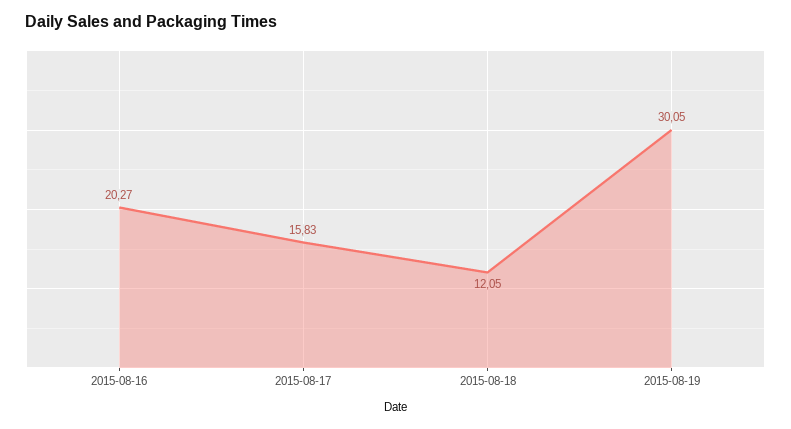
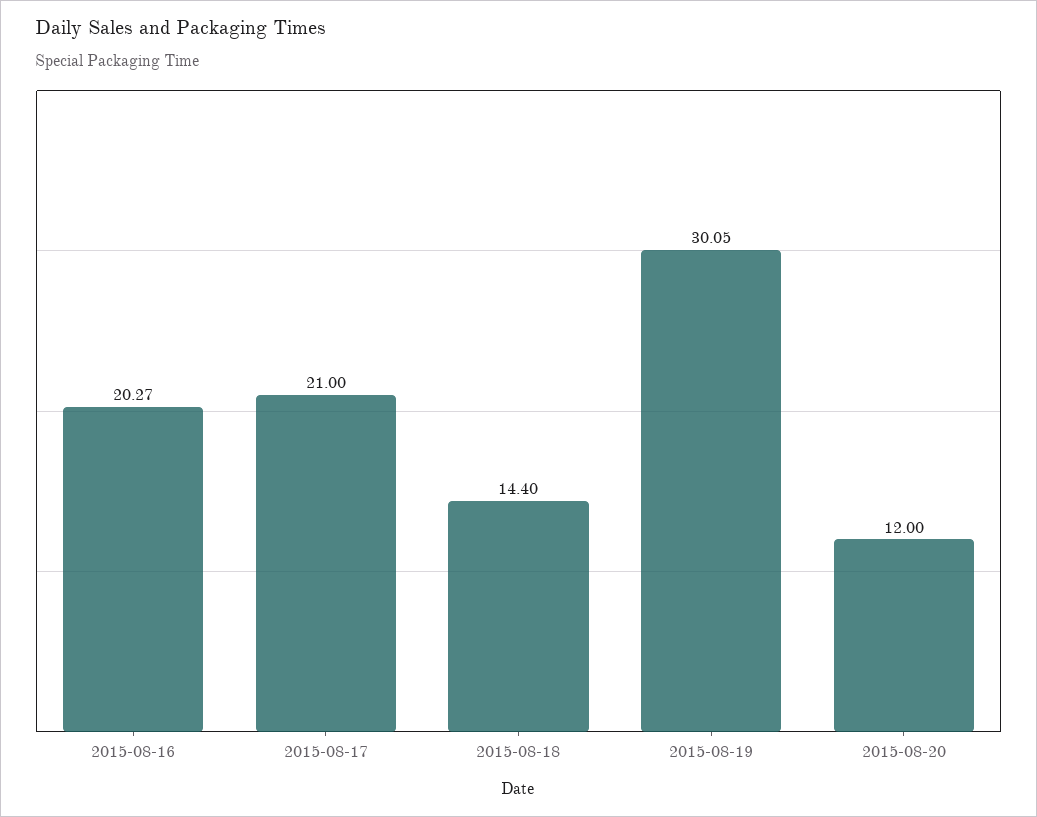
2015-08-17: 15.83 -> 21
2015-08-18: 12.05 -> 14.4
2015-08-20: none -> 12

